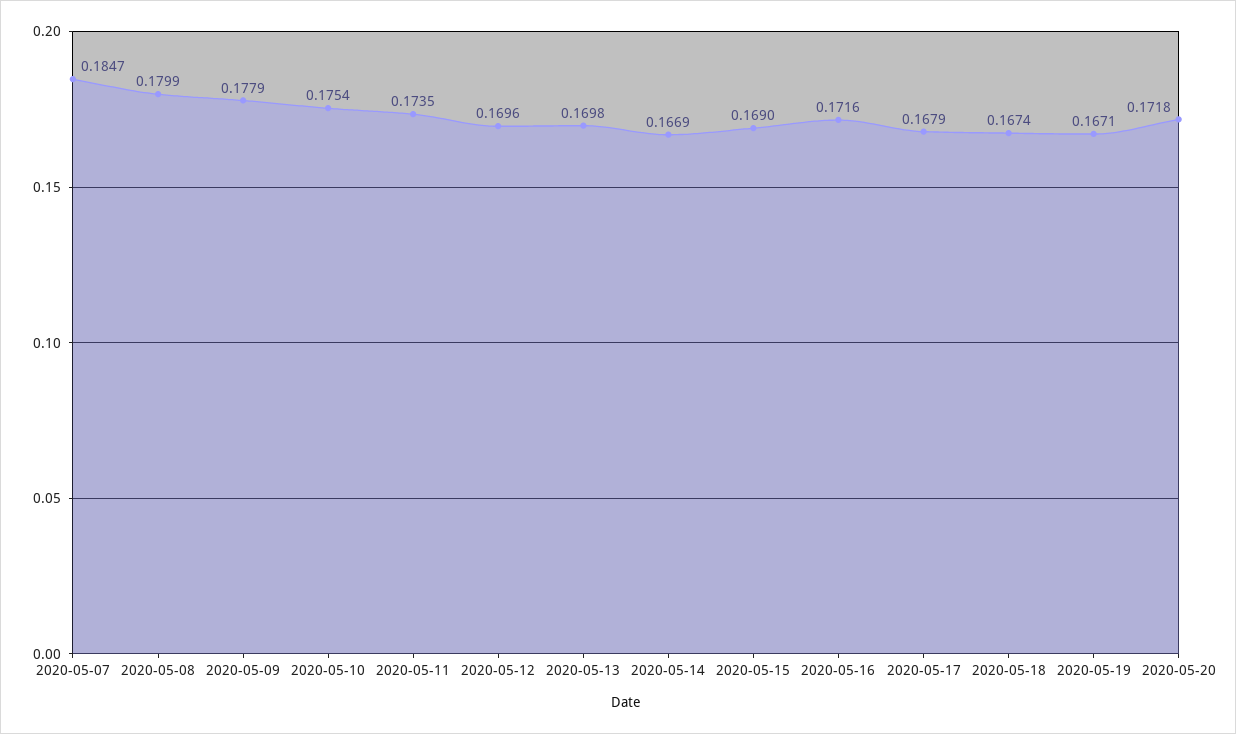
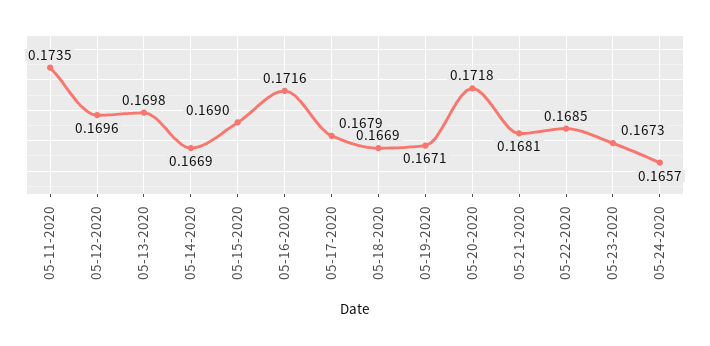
2020-05-07: 0.1847 -> none
2020-05-08: 0.1799 -> none
2020-05-09: 0.1779 -> none
2020-05-10: 0.1754 -> none
2020-05-18: 0.1674 -> 0.1669
05-21-2020: none -> 0.1681
05-22-2020: none -> 0.1685
05-23-2020: none -> 0.1673
05-24-2020: none -> 0.1657

